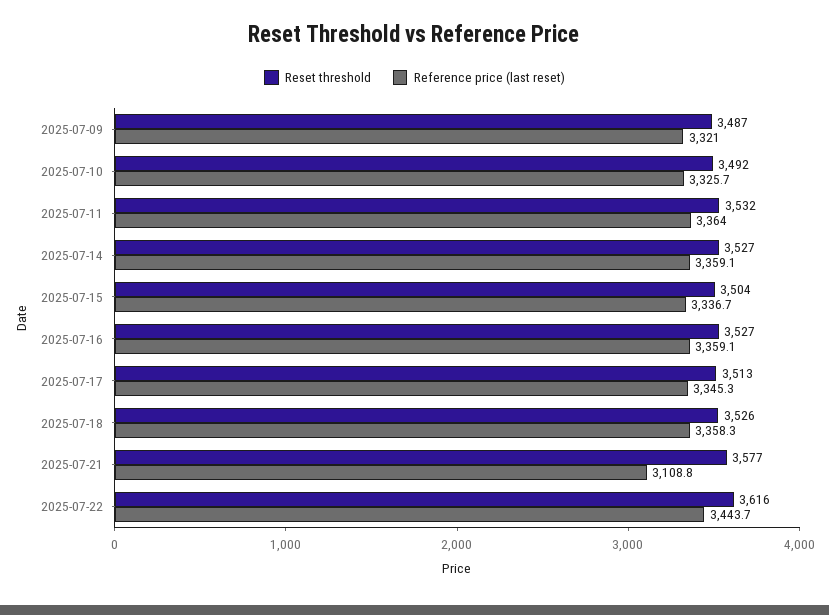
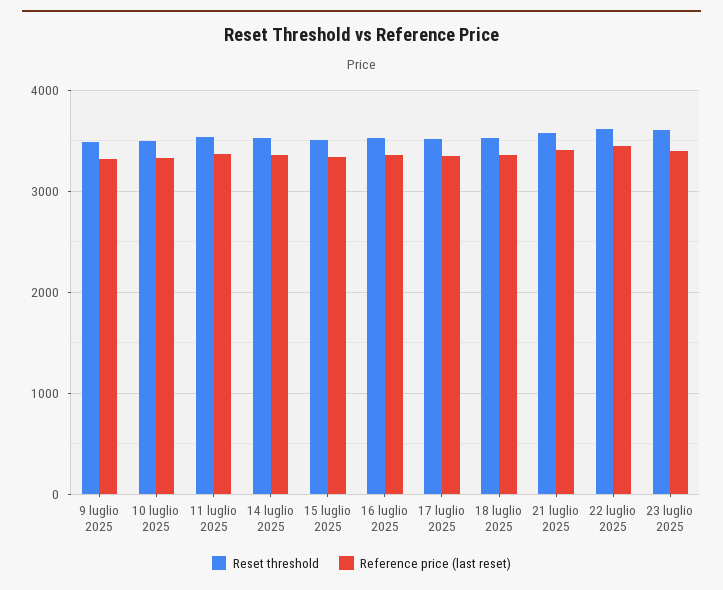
Reference price (last reset), 2025-07-21: 3108.8 -> 3400
Reset threshold, 23 luglio 2025: none -> 3600
Reference price (last reset), 23 luglio 2025: none -> 3400

